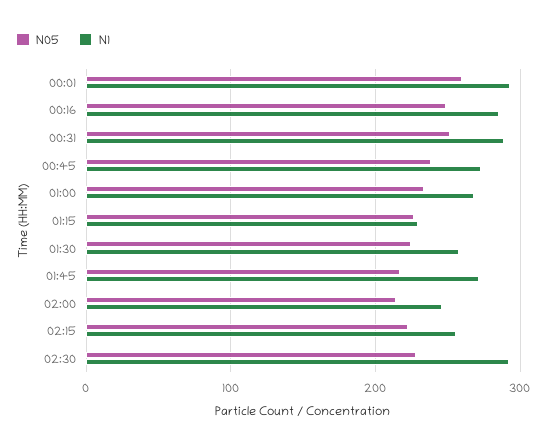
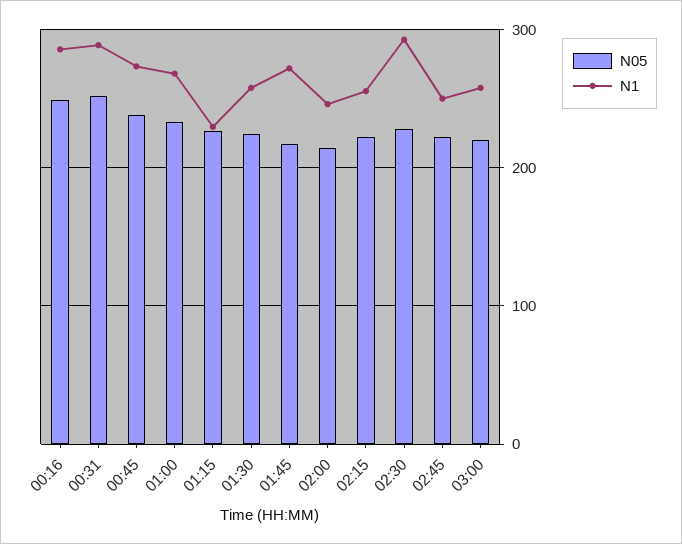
N05, 00:01: 260 -> none
N1, 00:01: 290 -> none
N05, 02:45: none -> 220
N1, 02:45: none -> 250
N05, 03:00: none -> 220
N1, 03:00: none -> 260

